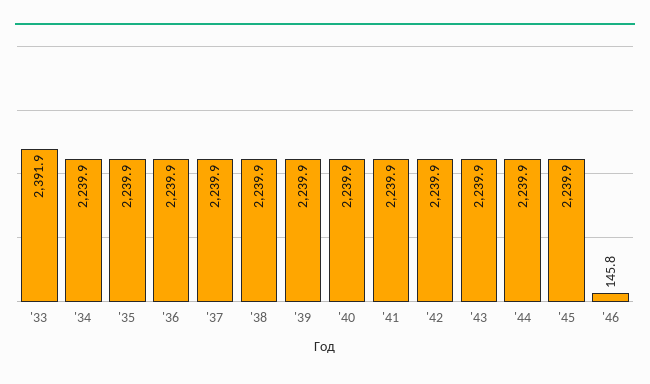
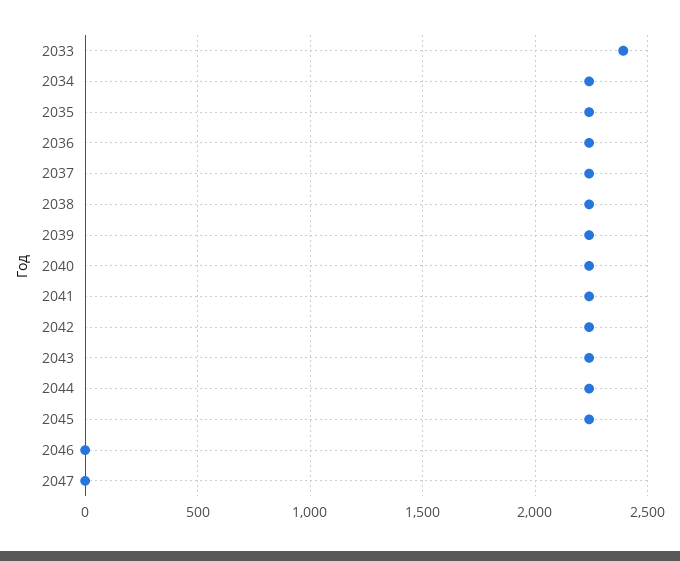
'46: 145.8 -> 0
2047: none -> 0

